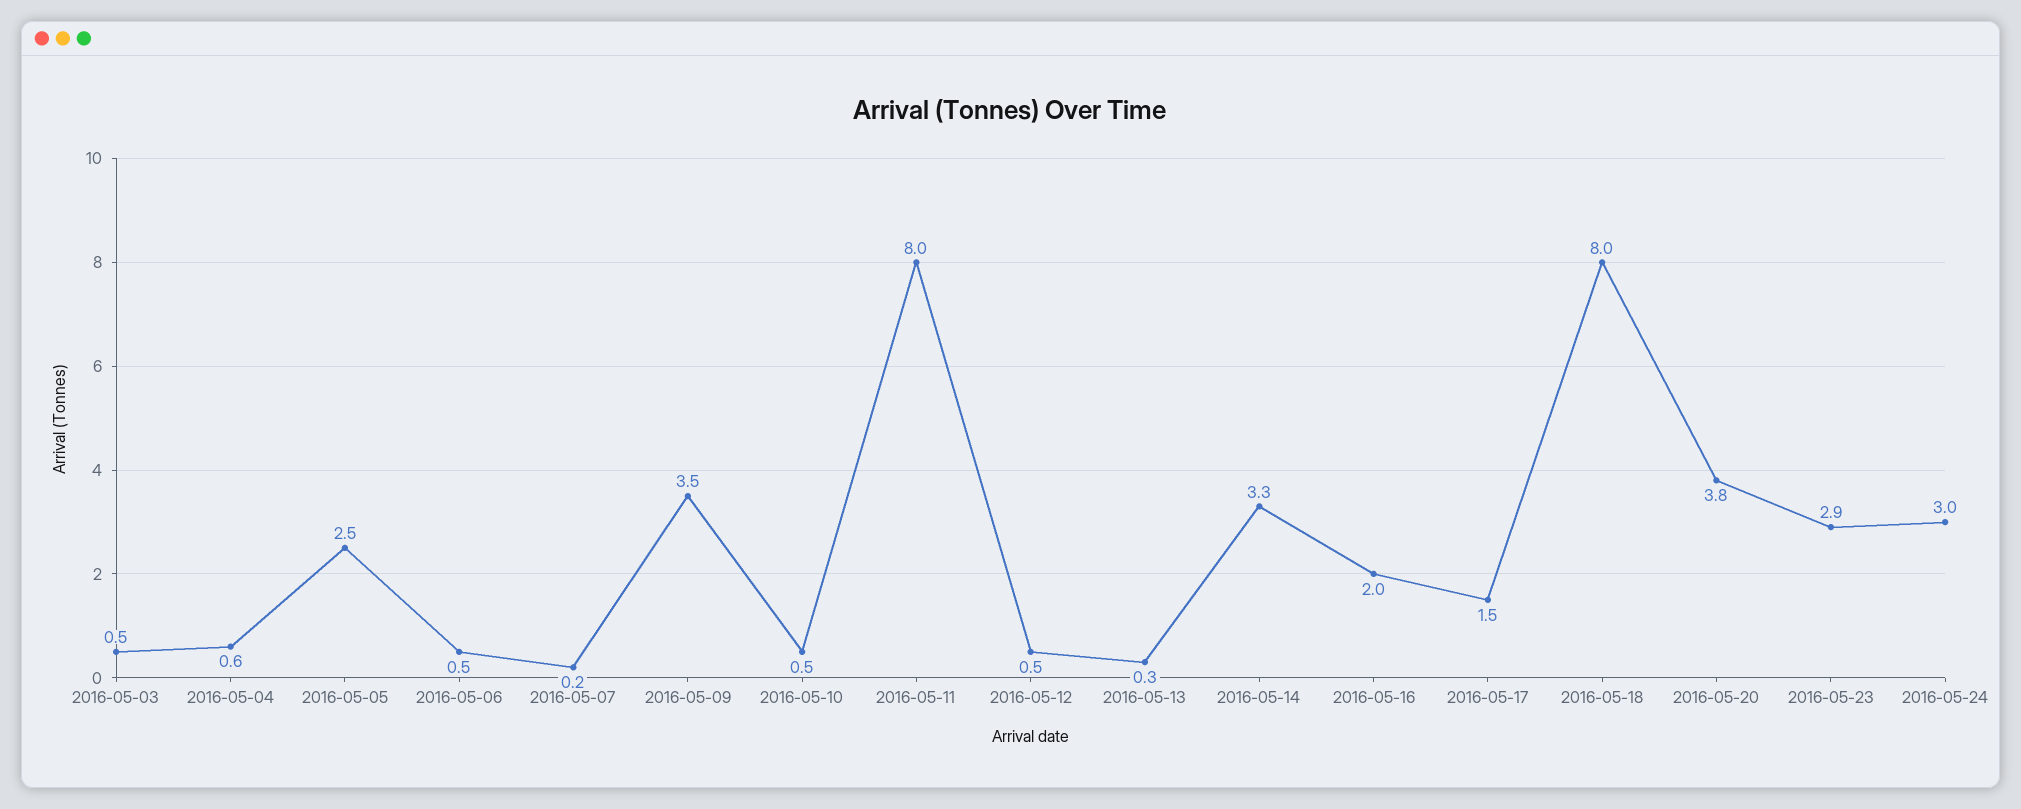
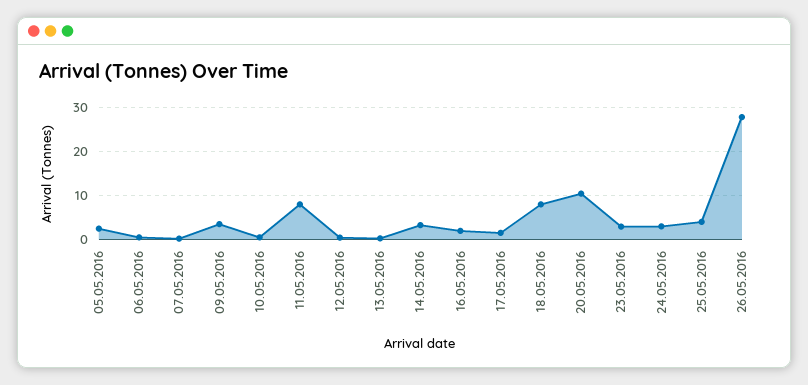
2016-05-03: 0.5 -> none
2016-05-04: 0.6 -> none
2016-05-20: 3.8 -> 10
25.05.2016: none -> 4
26.05.2016: none -> 28

